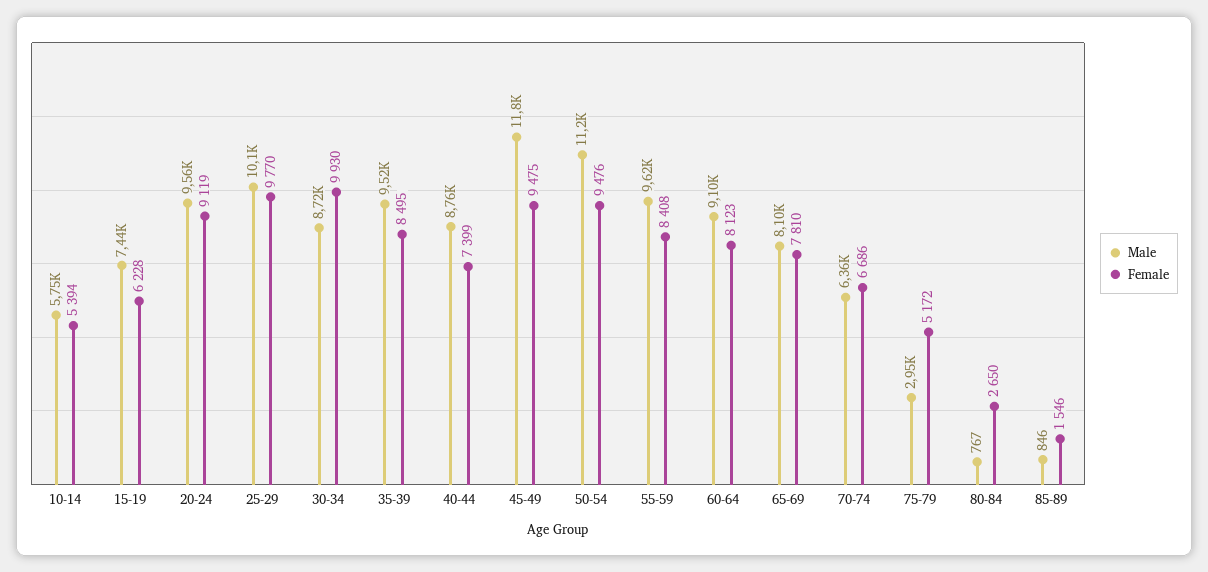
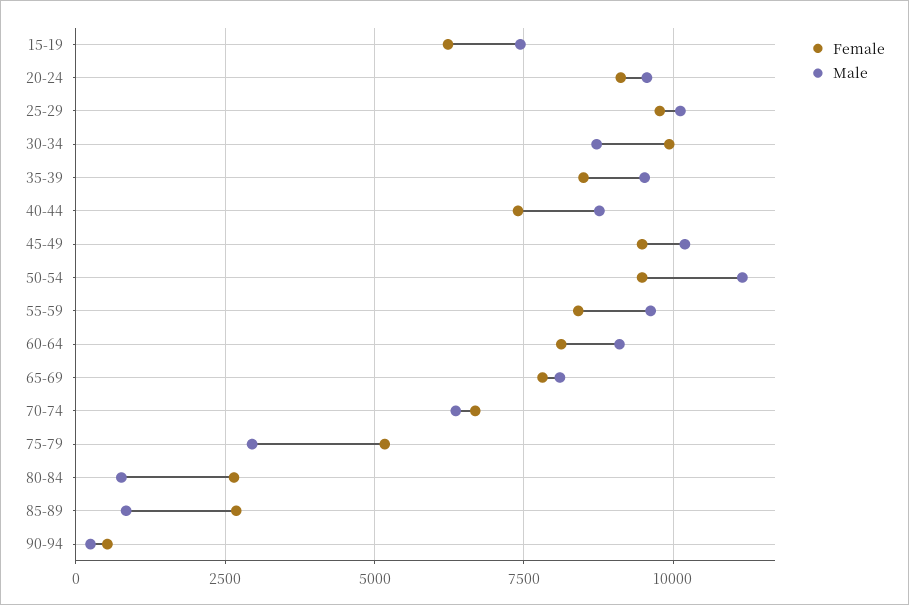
Male, 10-14: 5750 -> none
Female, 10-14: 5394 -> none
Male, 45-49: 11800 -> 10250
Female, 85-89: 1546 -> 2750
Female, 90-94: none -> 500
Male, 90-94: none -> 250

